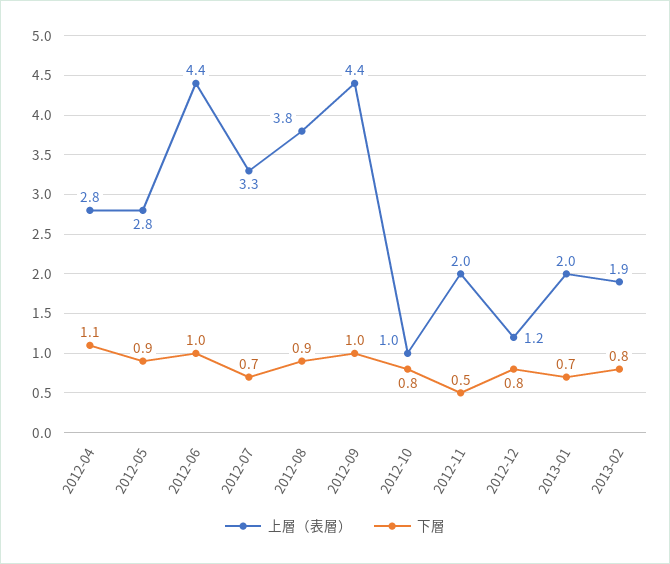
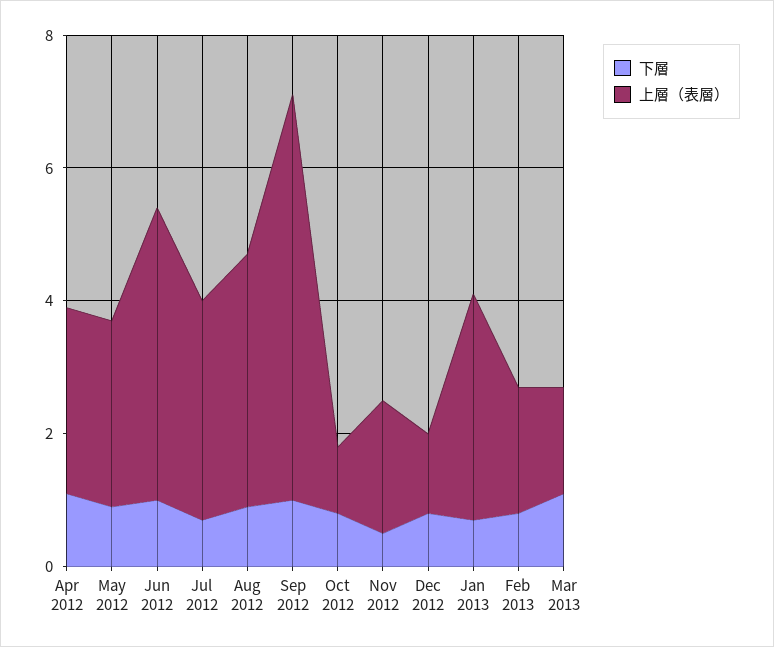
上層（表層）, 2012-09: 4.4 -> 6
上層（表層）, 2013-01: 2 -> 3.5
下層, Mar 2013: none -> 1
上層（表層）, Mar 2013: none -> 1.5

